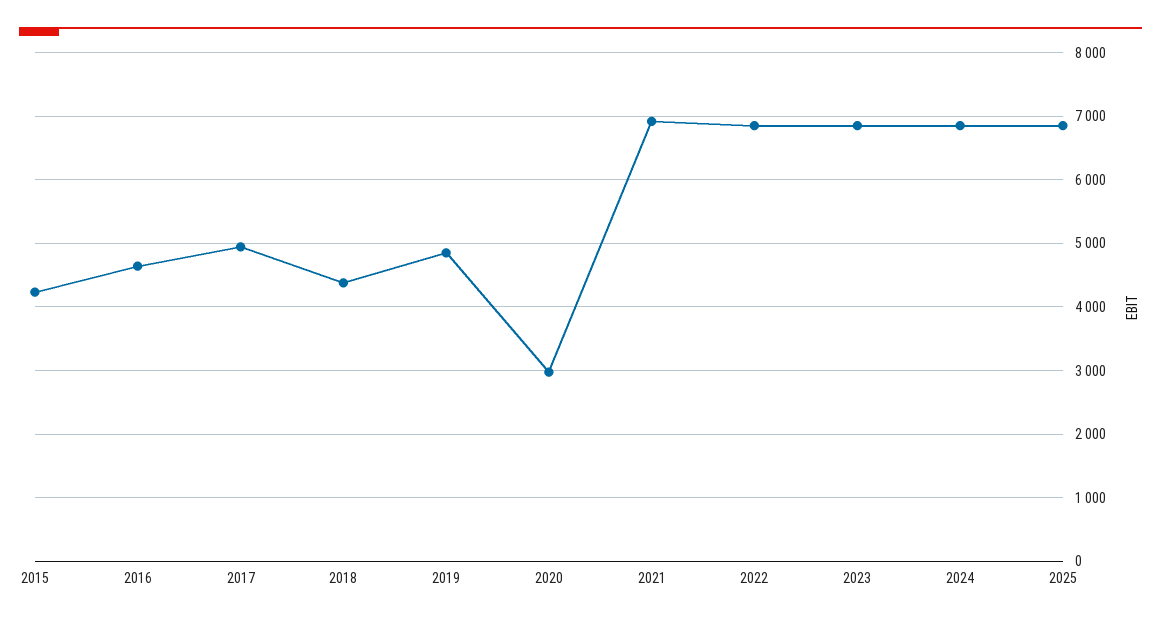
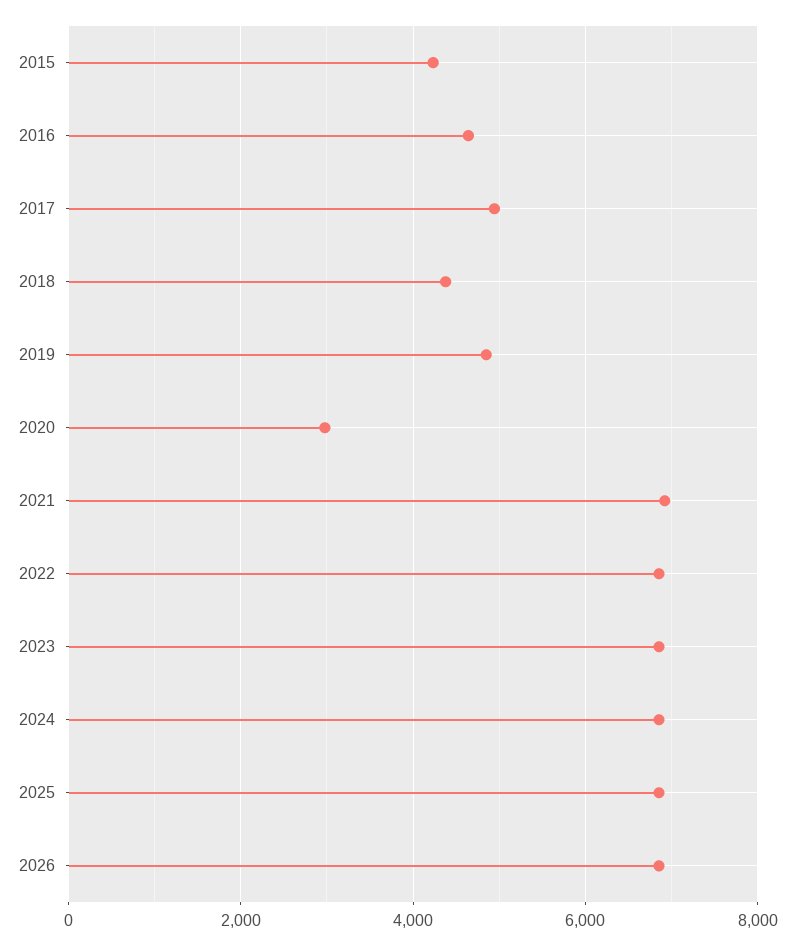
2026: none -> 6800

